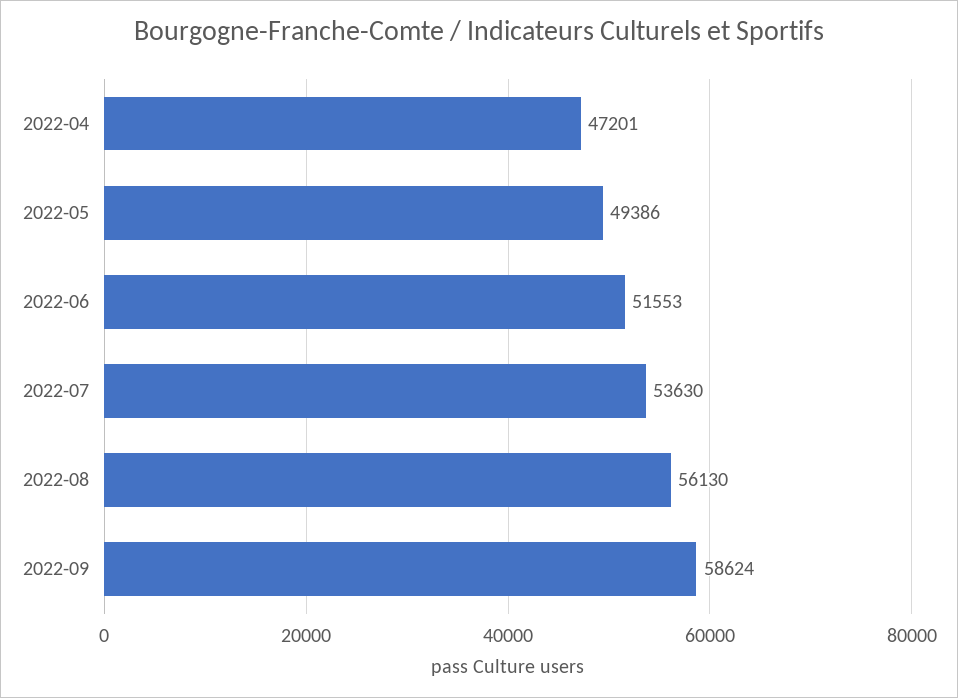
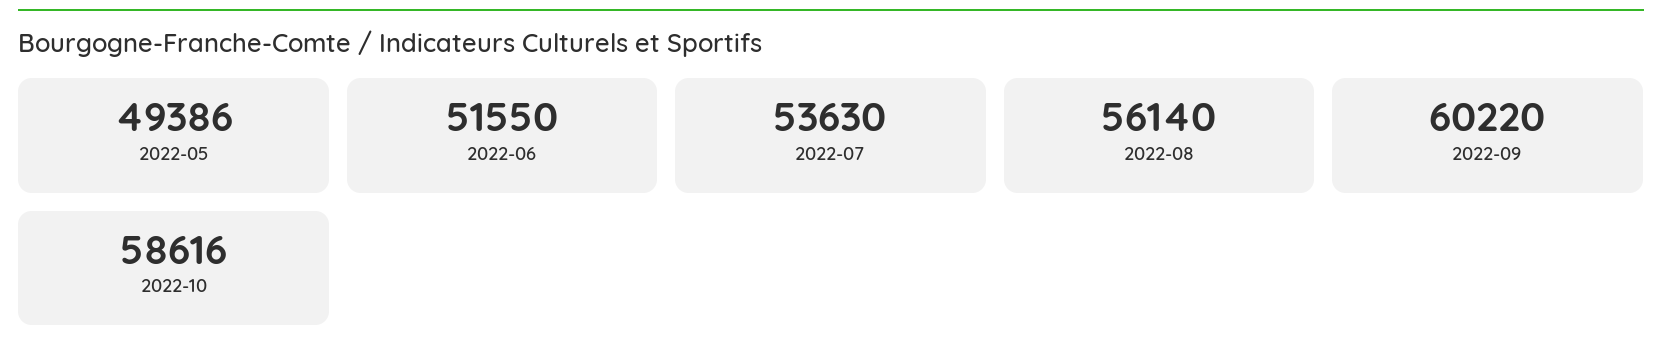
2022-04: 47201 -> none
2022-06: 51553 -> 51550
2022-08: 56130 -> 56140
2022-09: 58624 -> 60220
2022-10: none -> 58616

